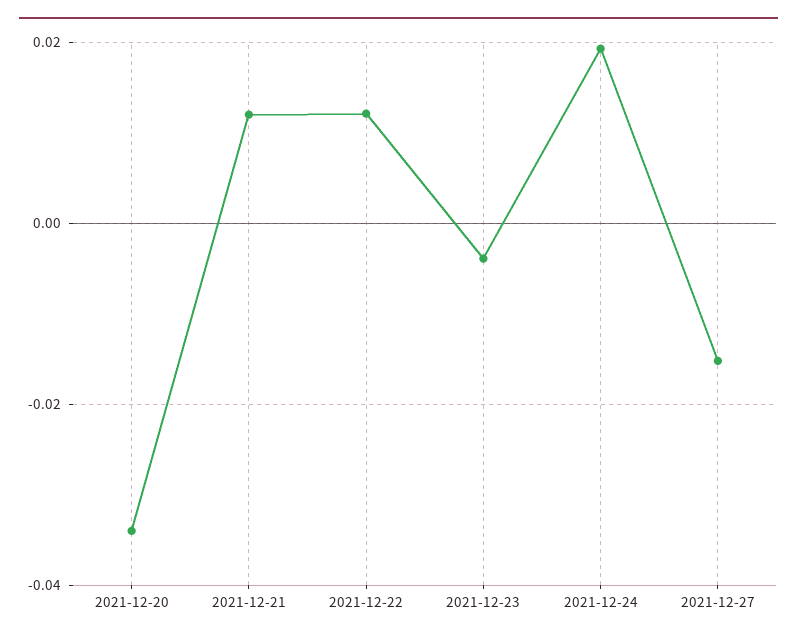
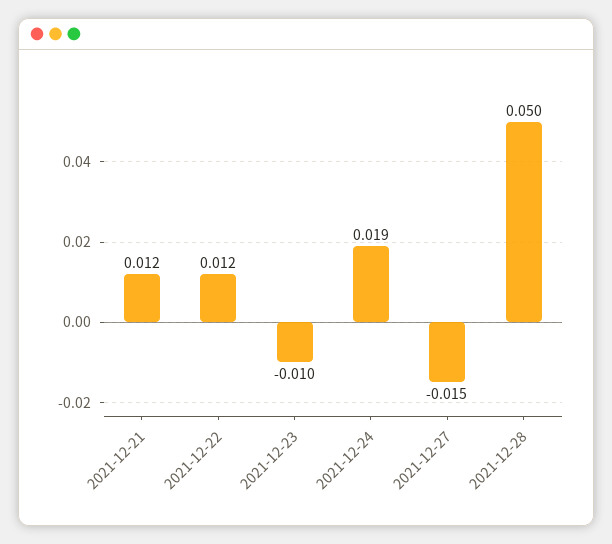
2021-12-20: -0.034 -> none
2021-12-23: -0.004 -> -0.01
2021-12-28: none -> 0.05

